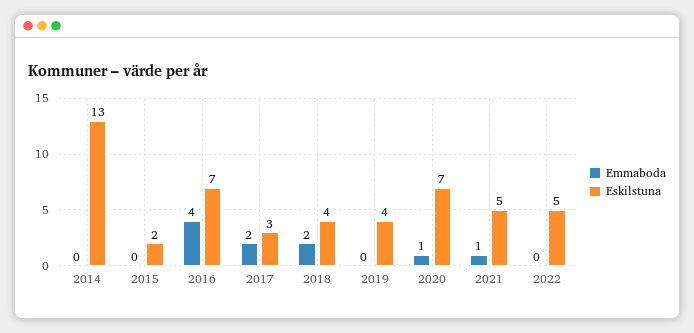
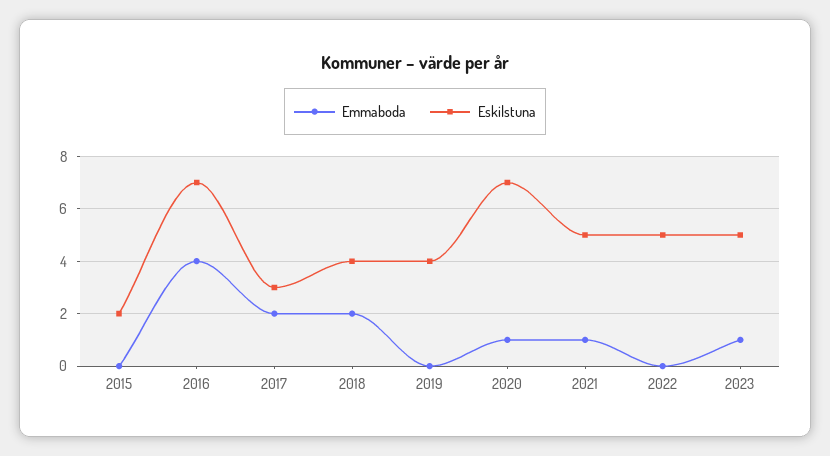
Emmaboda, 2014: 0 -> none
Eskilstuna, 2014: 13 -> none
Emmaboda, 2023: none -> 1
Eskilstuna, 2023: none -> 5

